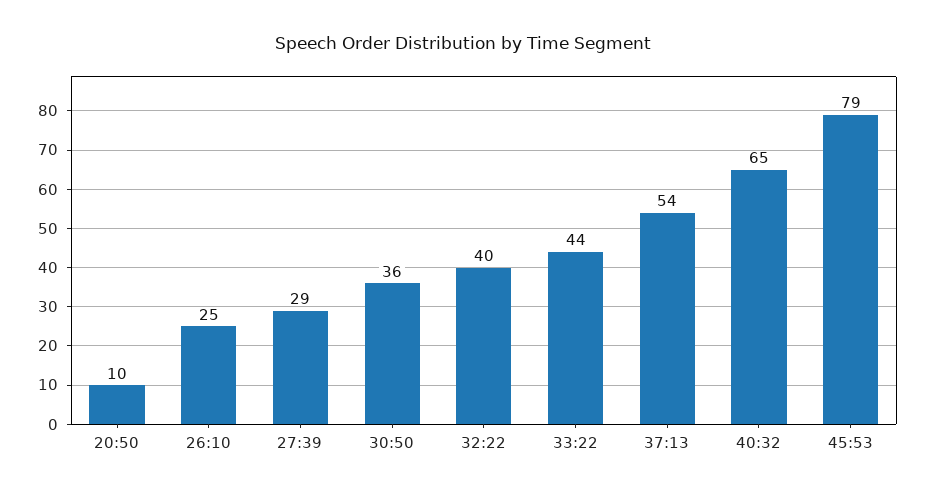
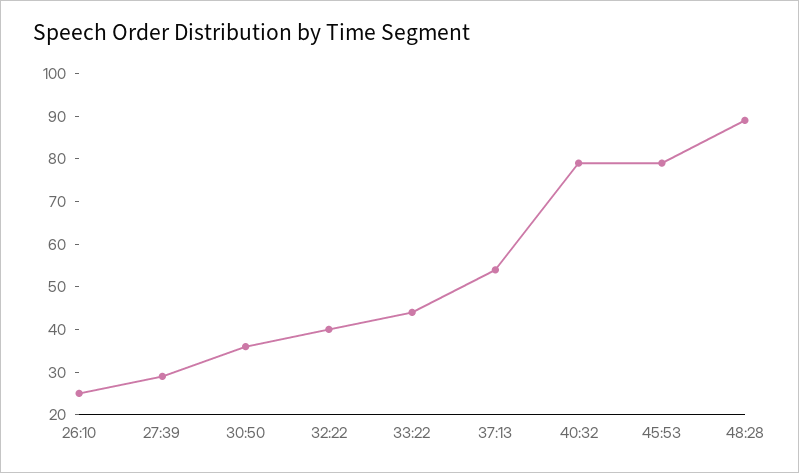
20:50: 10 -> none
40:32: 65 -> 80
48:28: none -> 90

